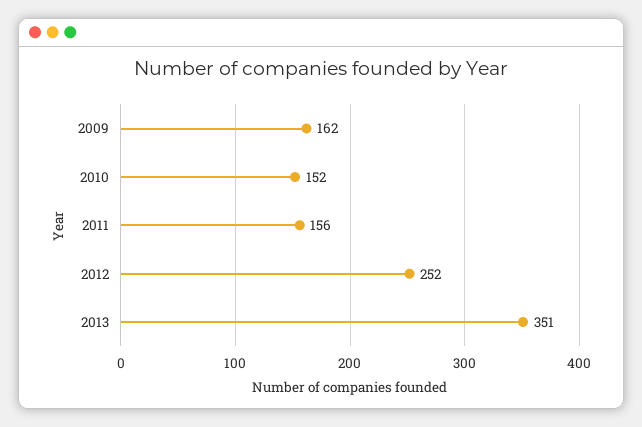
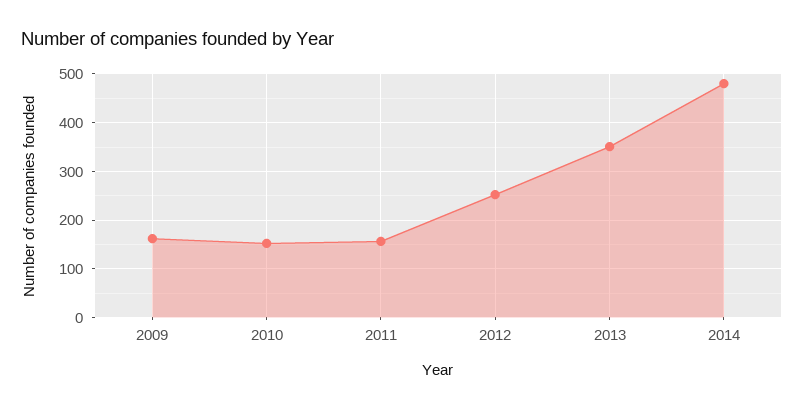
2014: none -> 480

